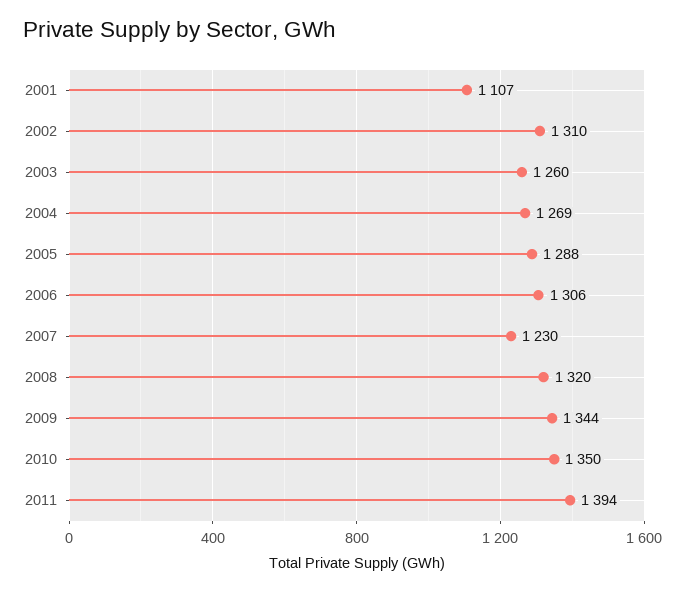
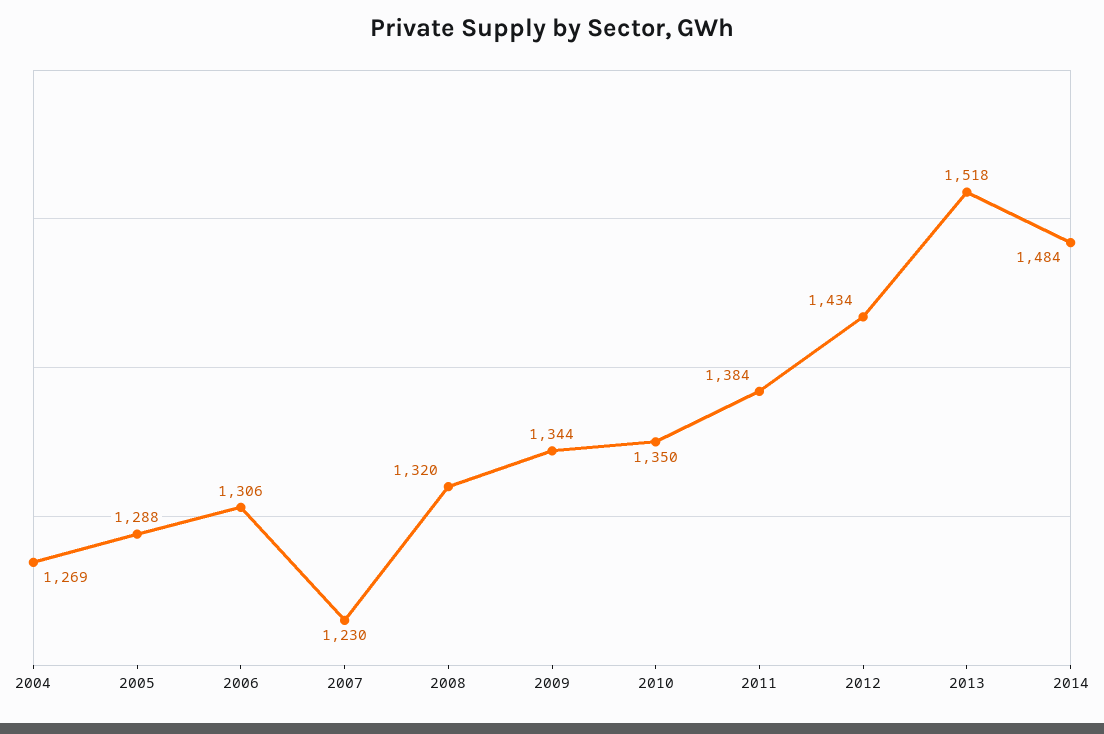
2001: 1107 -> none
2002: 1310 -> none
2003: 1260 -> none
2011: 1394 -> 1384
2012: none -> 1434
2013: none -> 1518
2014: none -> 1484

